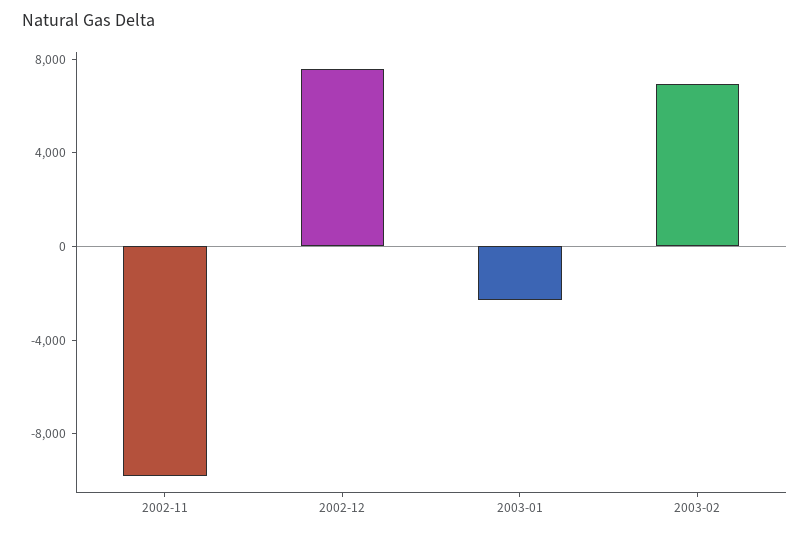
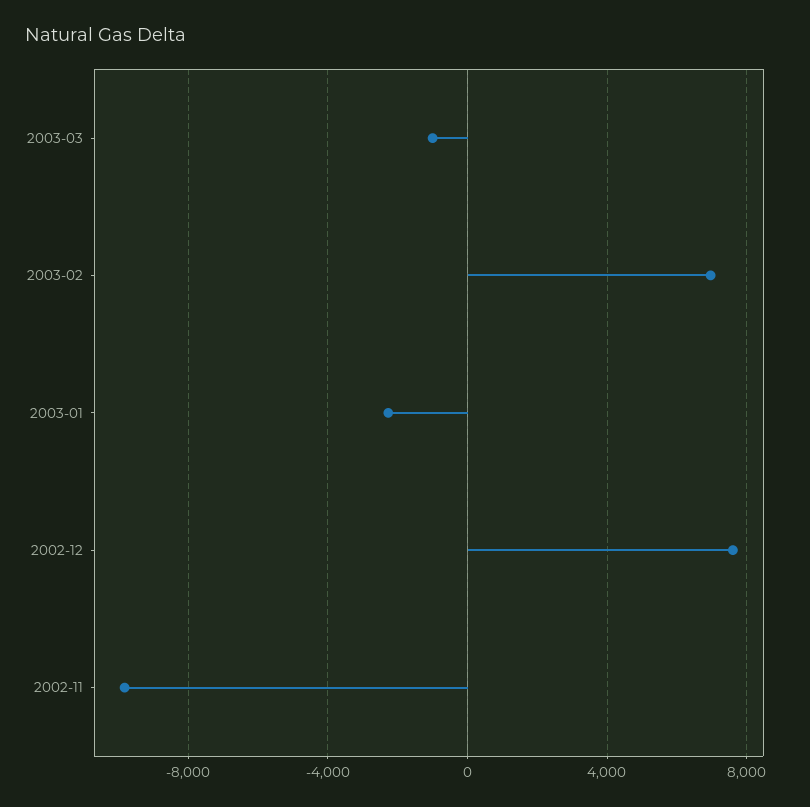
2003-03: none -> -1000

